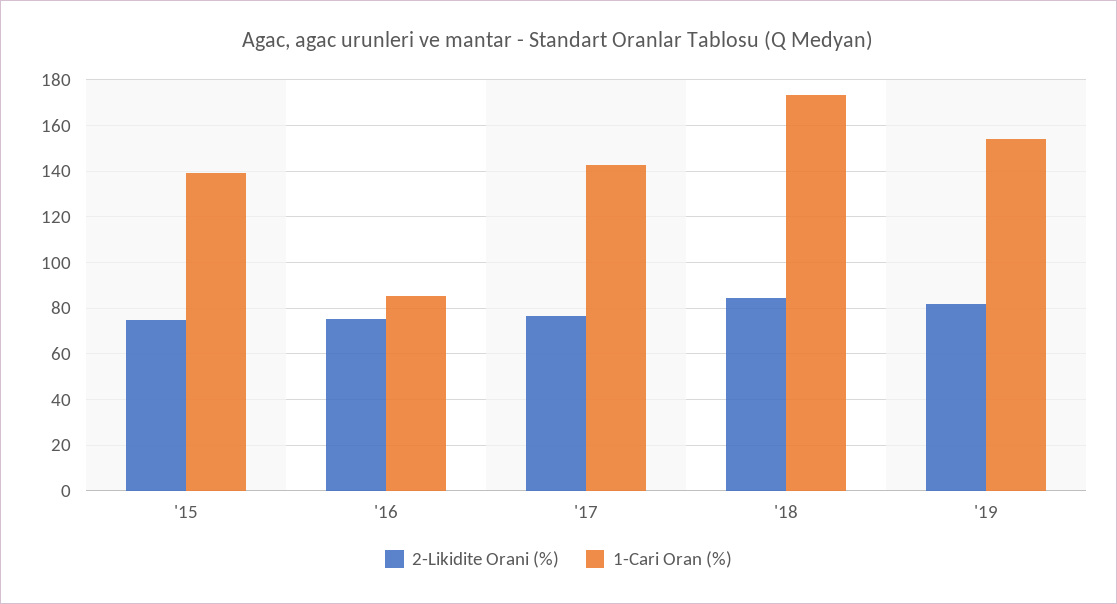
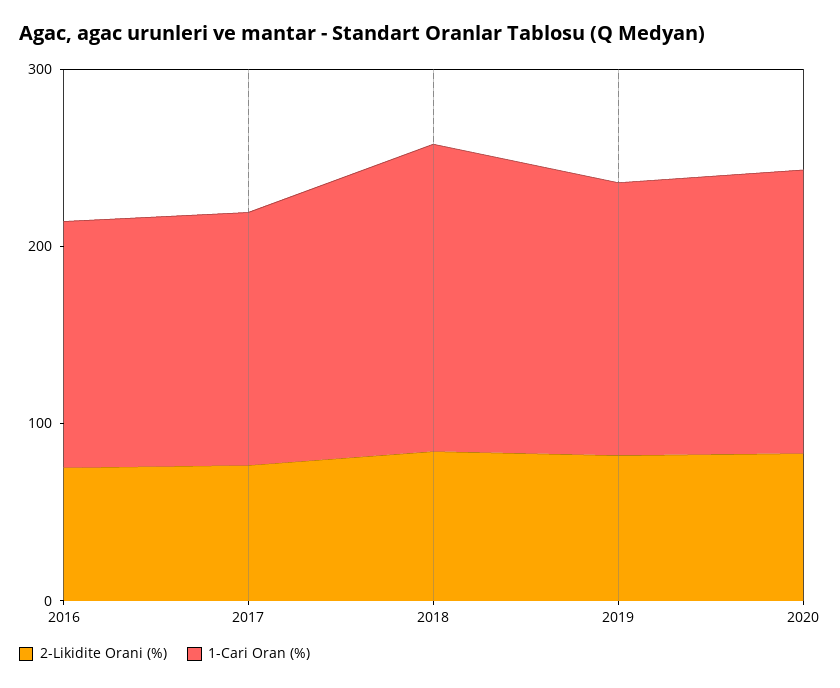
2-Likidite Orani (%), '15: 75 -> none
1-Cari Oran (%), '15: 140 -> none
1-Cari Oran (%), '16: 85 -> 140
2-Likidite Orani (%), 2020: none -> 80
1-Cari Oran (%), 2020: none -> 160

